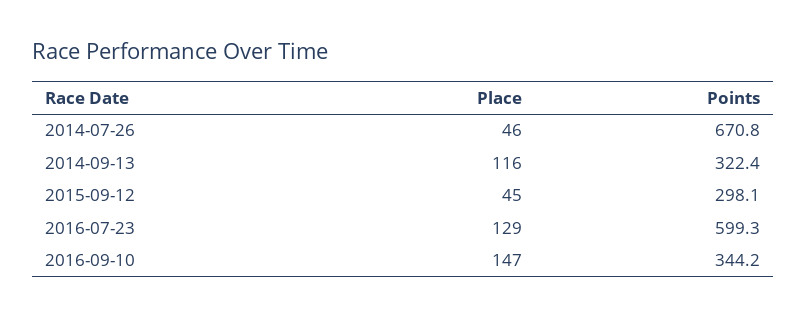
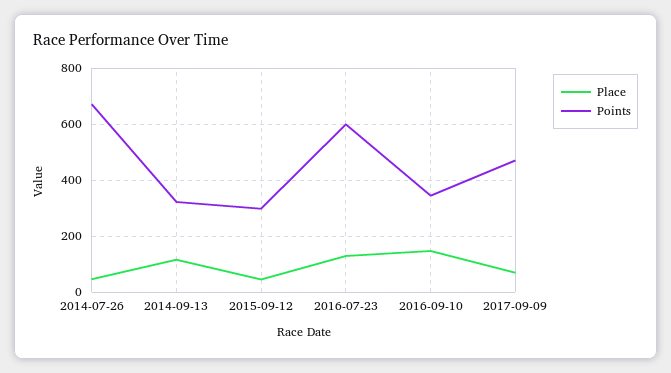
Place, 2017-09-09: none -> 75
Points, 2017-09-09: none -> 475

